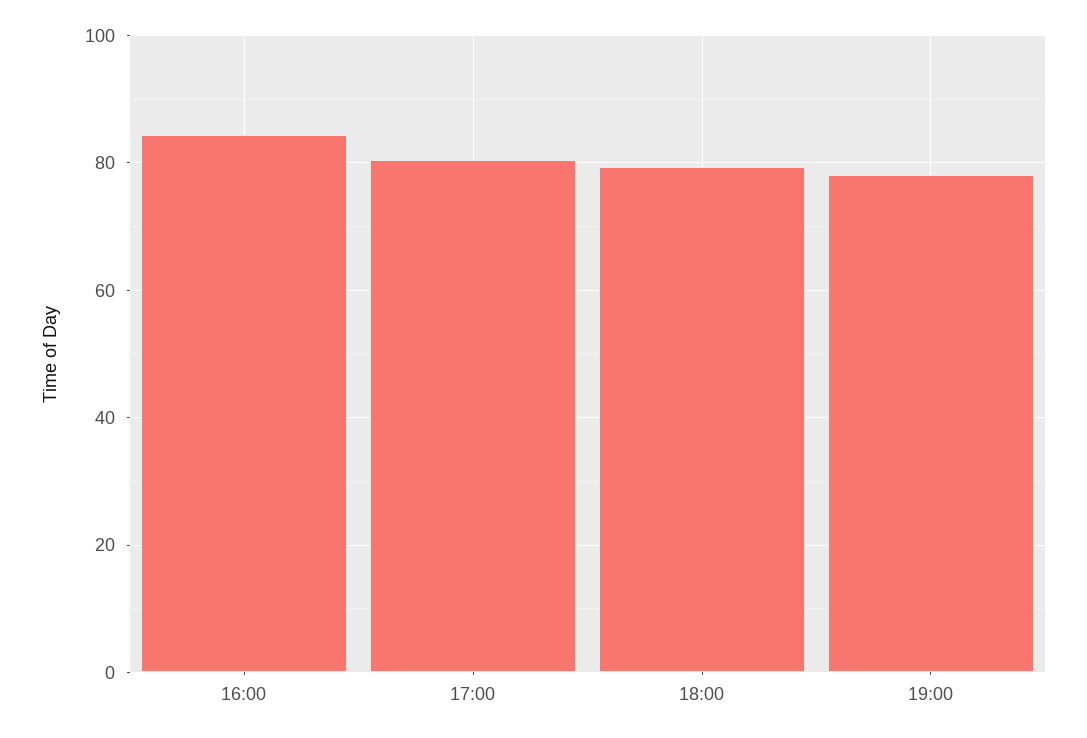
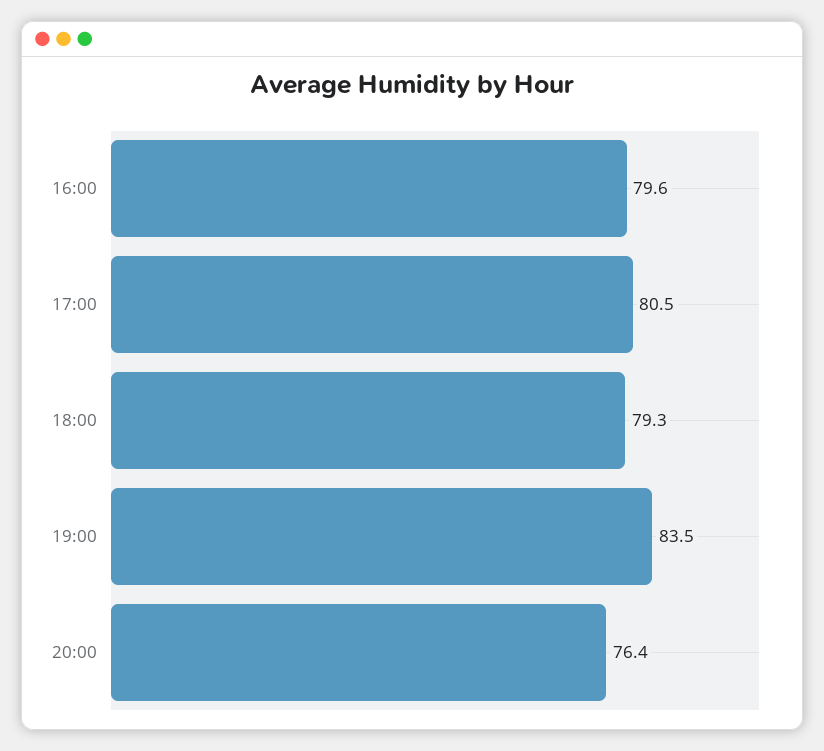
16:00: 84 -> 79.6
19:00: 78 -> 83.5
20:00: none -> 76.4

